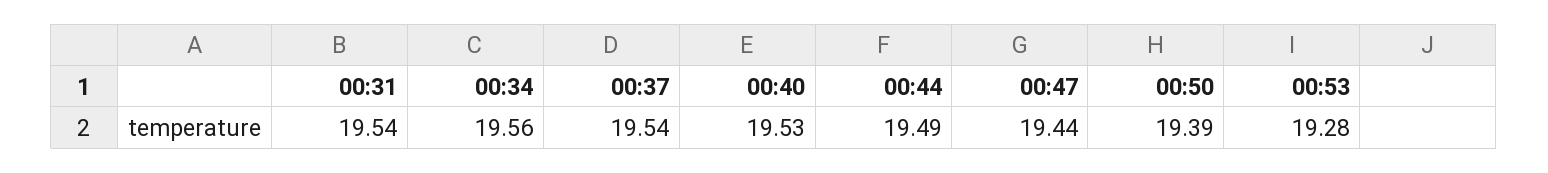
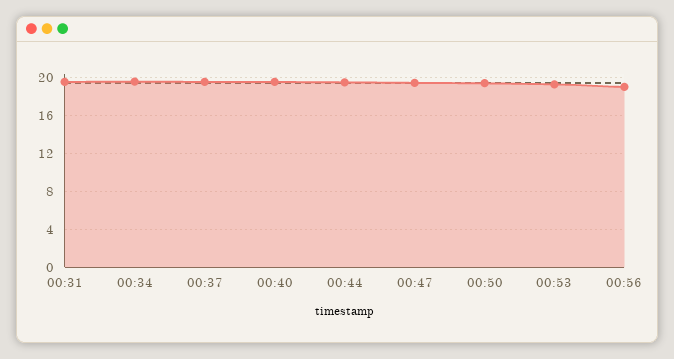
00:56: none -> 19

